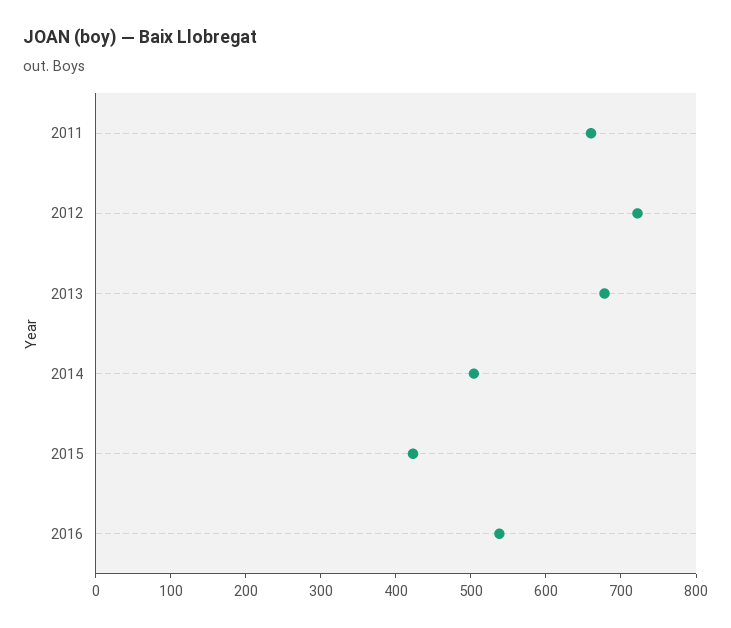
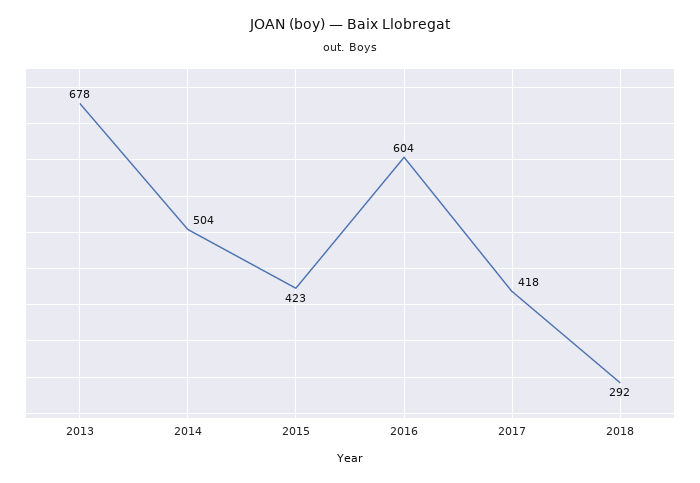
2011: 660 -> none
2012: 720 -> none
2016: 540 -> 604
2017: none -> 418
2018: none -> 292

